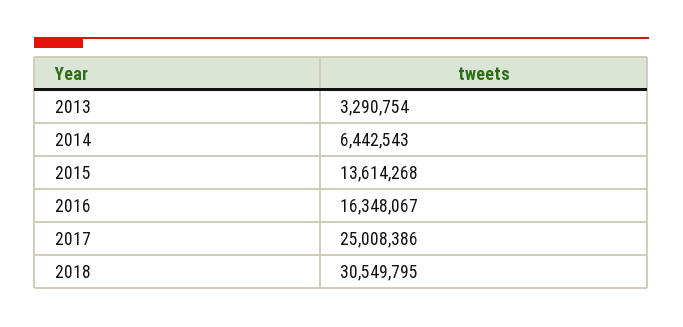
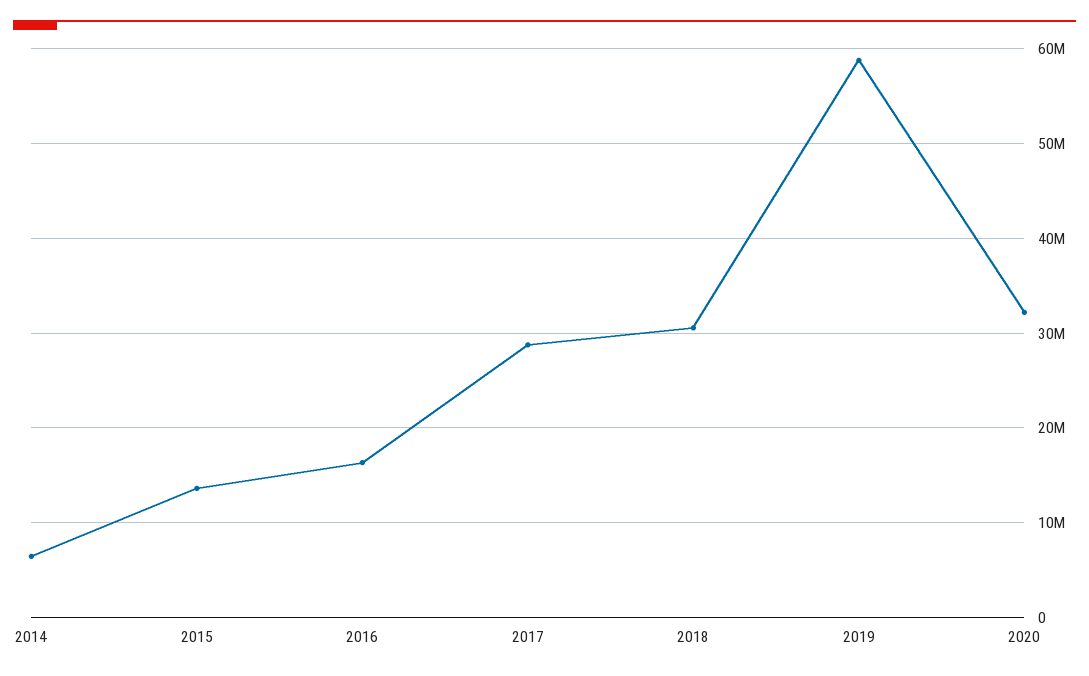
2013: 3290754 -> none
2017: 25008386 -> 29000000
2019: none -> 59000000
2020: none -> 32000000

